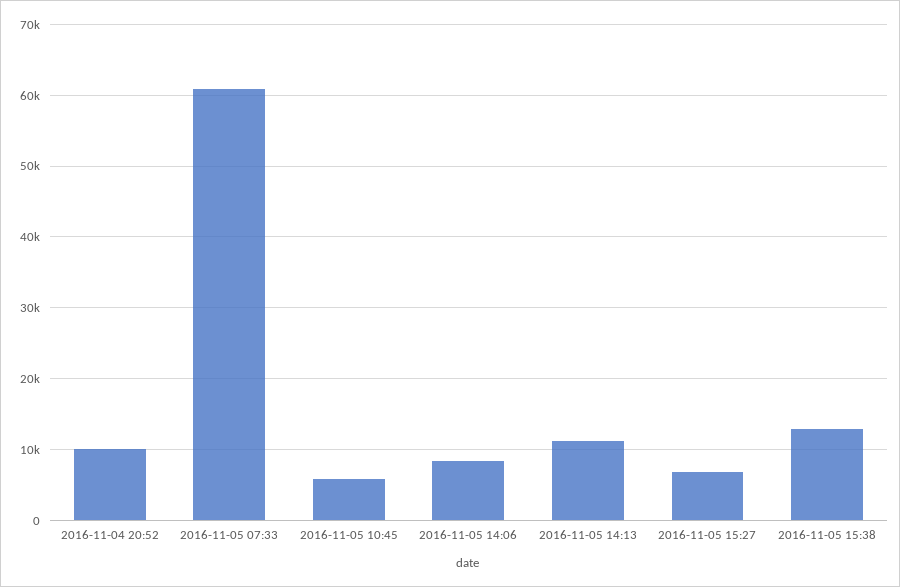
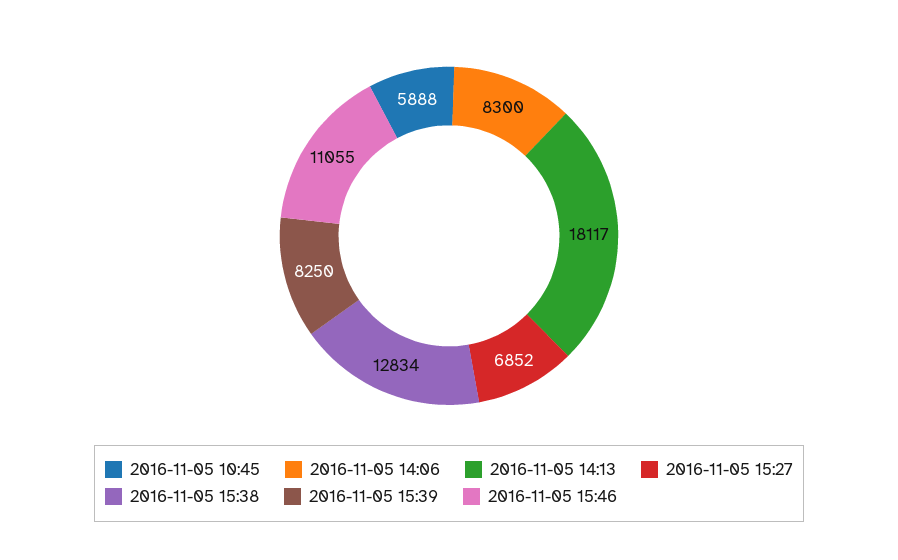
2016-11-04 20:52: 10000 -> none
2016-11-05 07:33: 61000 -> none
2016-11-05 14:13: 11000 -> 18117
2016-11-05 15:39: none -> 8250
2016-11-05 15:46: none -> 11055

